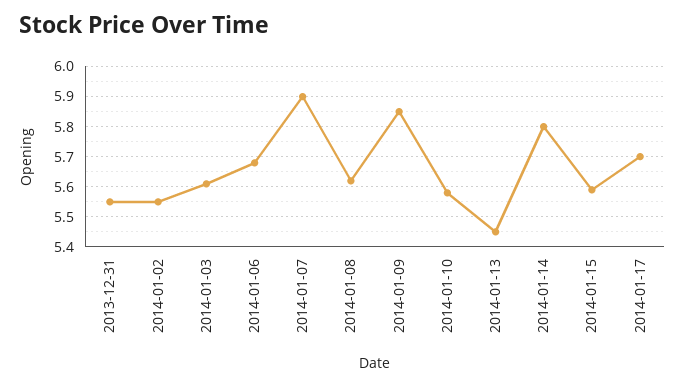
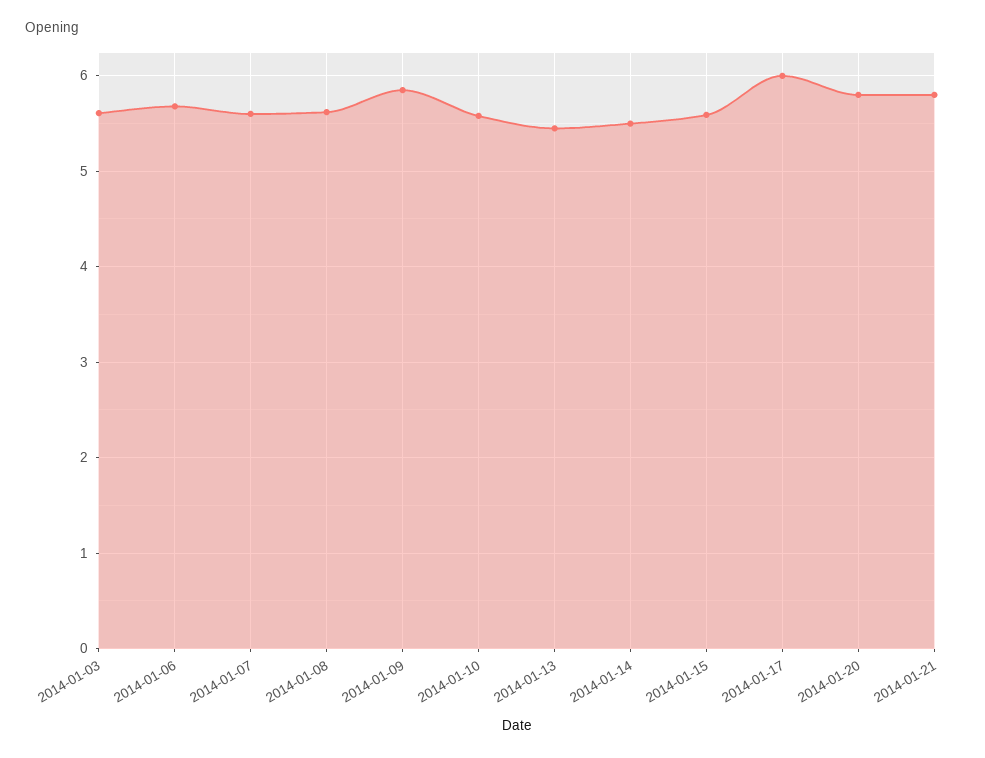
2013-12-31: 5.55 -> none
2014-01-02: 5.55 -> none
2014-01-07: 5.9 -> 5.6
2014-01-14: 5.8 -> 5.5
2014-01-17: 5.7 -> 6
2014-01-20: none -> 5.8
2014-01-21: none -> 5.8

